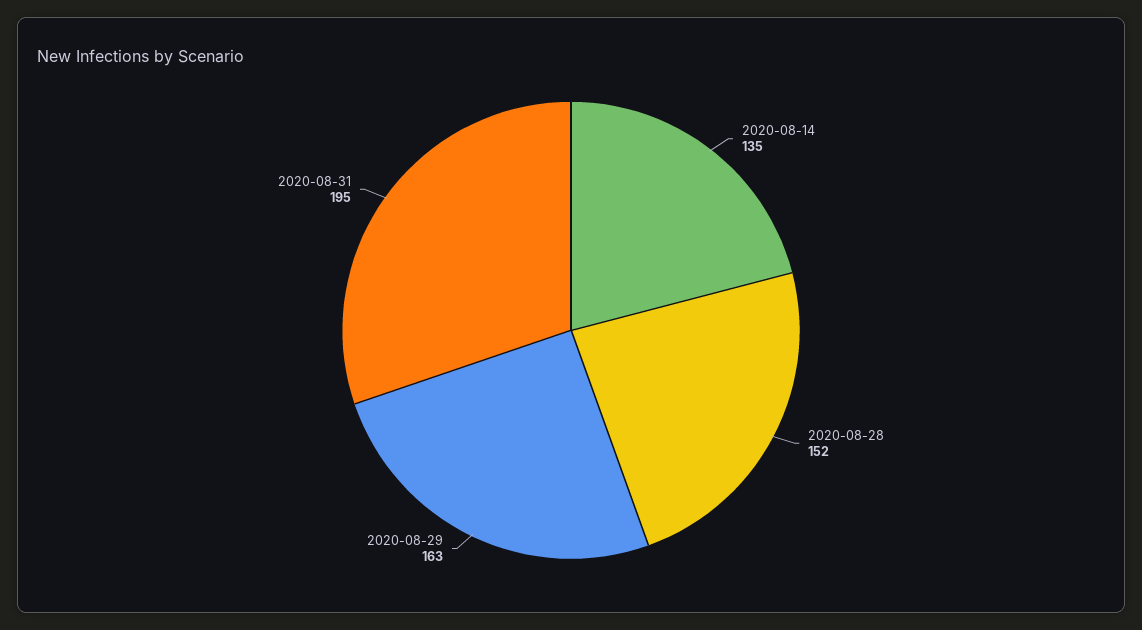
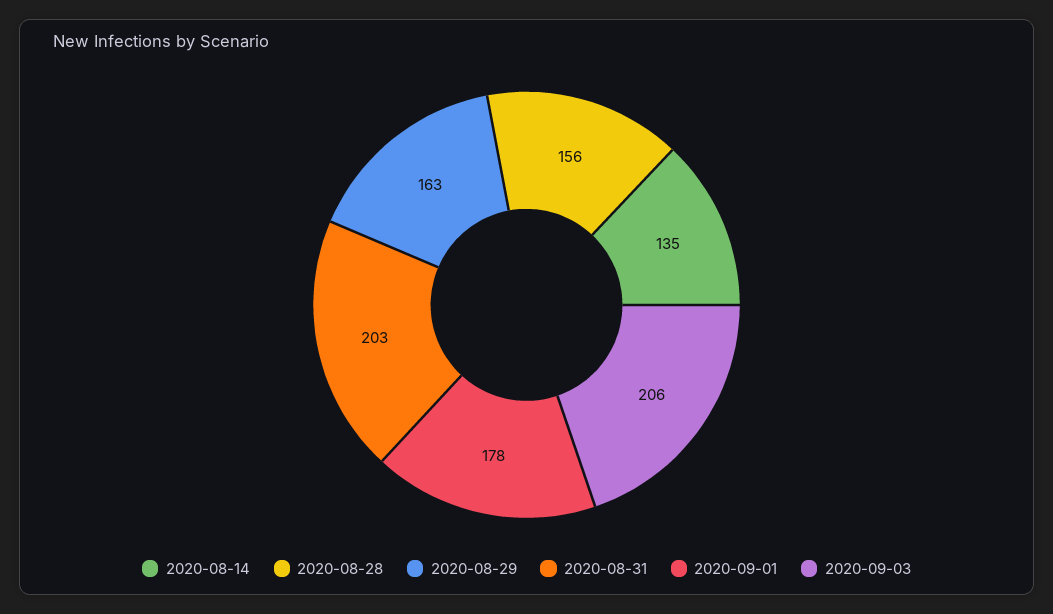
2020-08-28: 152 -> 156
2020-08-31: 195 -> 203
2020-09-01: none -> 178
2020-09-03: none -> 206

